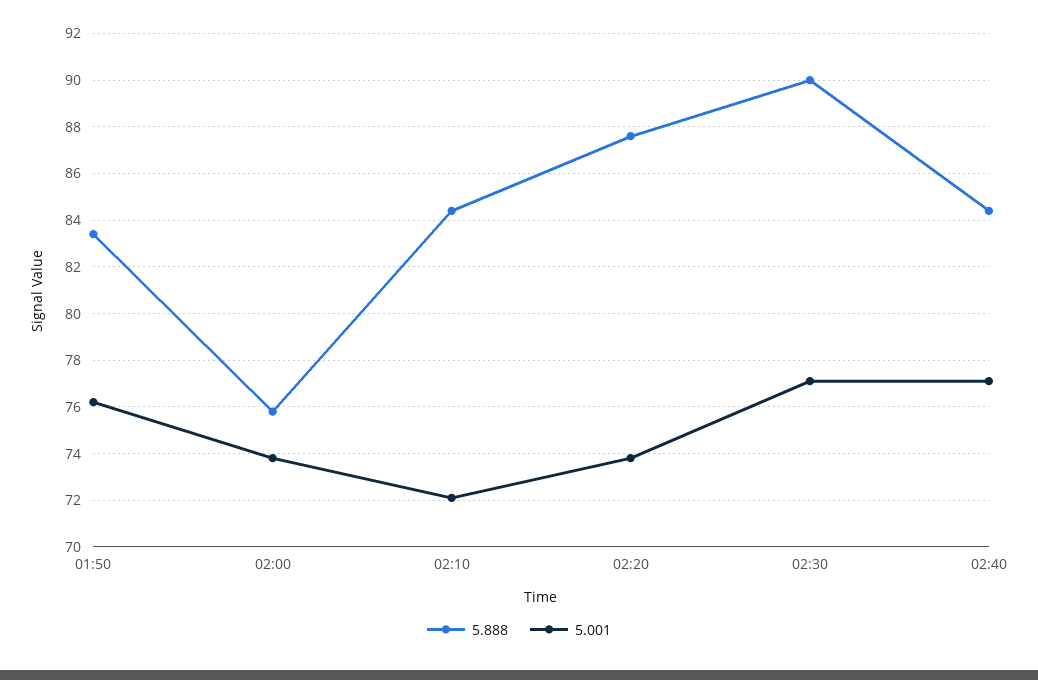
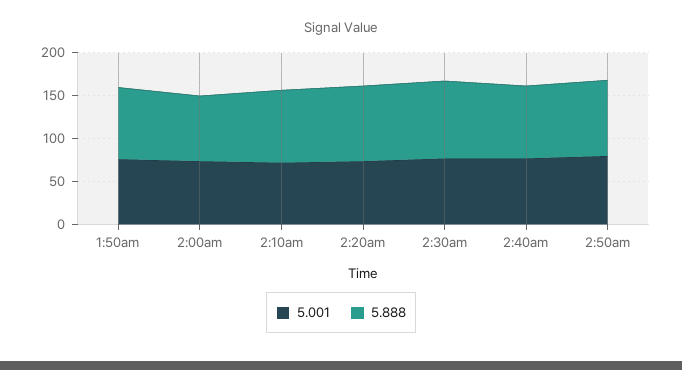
5.001, 2:50am: none -> 80
5.888, 2:50am: none -> 90

